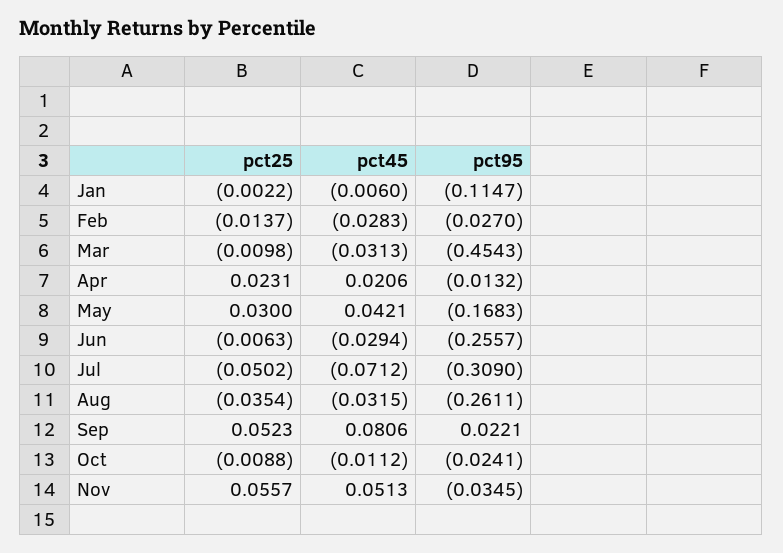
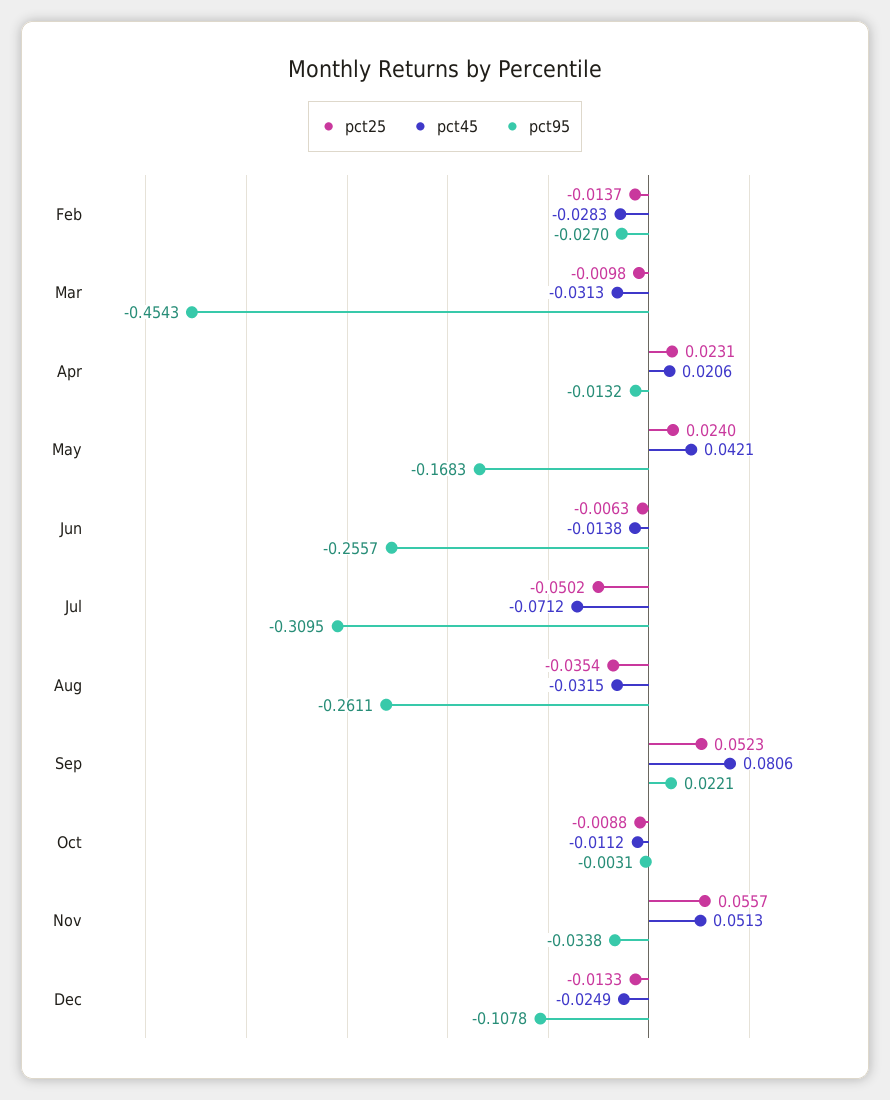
pct25, Jan: -0.0022 -> none
pct45, Jan: -0.006 -> none
pct95, Jan: -0.1147 -> none
pct25, May: 0.03 -> 0.024
pct45, Jun: -0.0294 -> -0.0138
pct95, Jul: -0.309 -> -0.3095
pct95, Oct: -0.0241 -> -0.0031
pct95, Nov: -0.0345 -> -0.0338
pct25, Dec: none -> -0.0133
pct45, Dec: none -> -0.0249
pct95, Dec: none -> -0.1078

